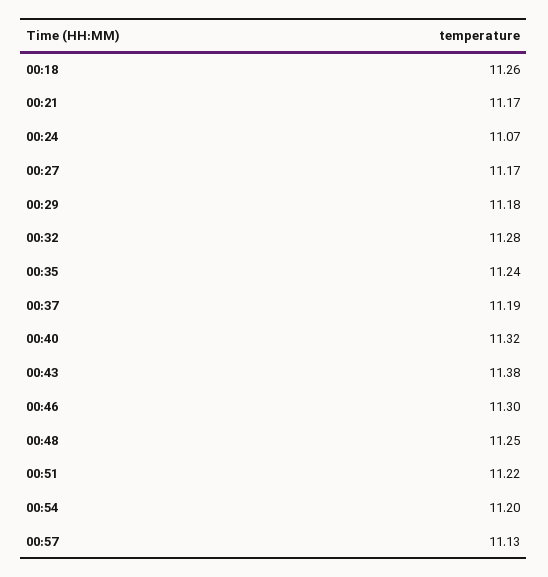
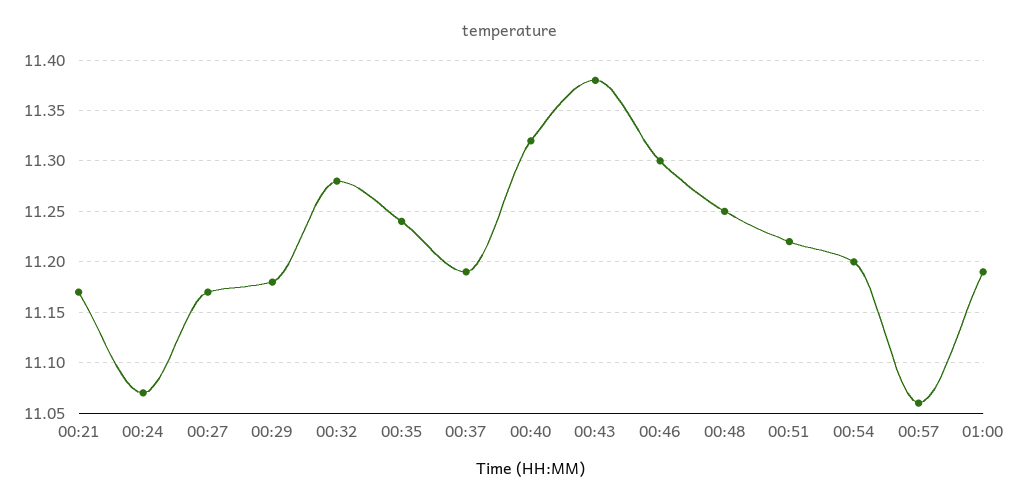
00:18: 11.26 -> none
00:57: 11.13 -> 11.06
01:00: none -> 11.19

